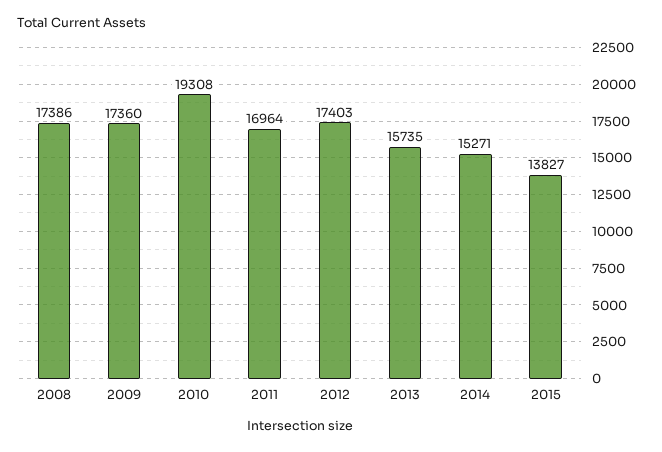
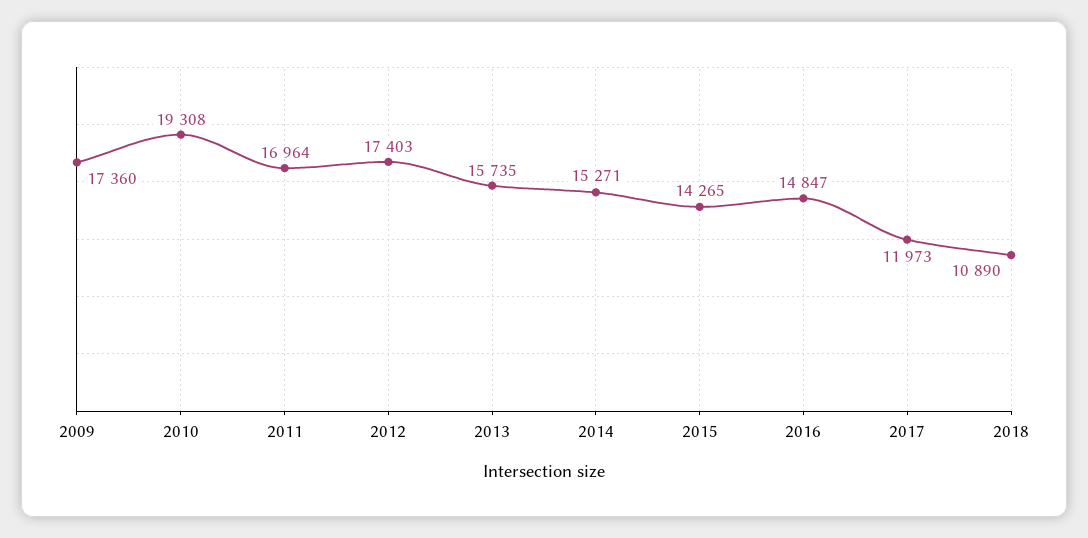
2008: 17386 -> none
2015: 13827 -> 14265
2016: none -> 14847
2017: none -> 11973
2018: none -> 10890

